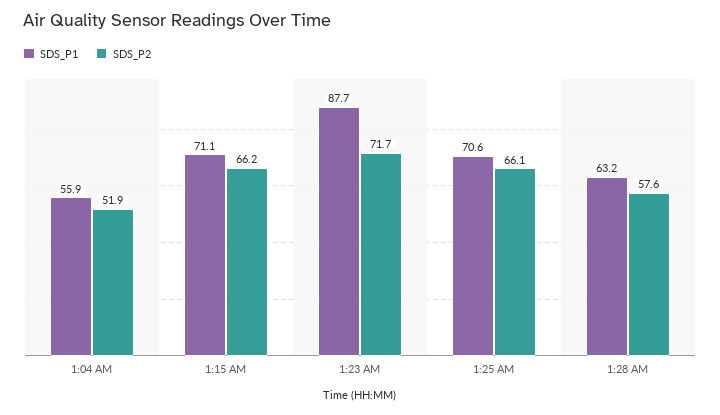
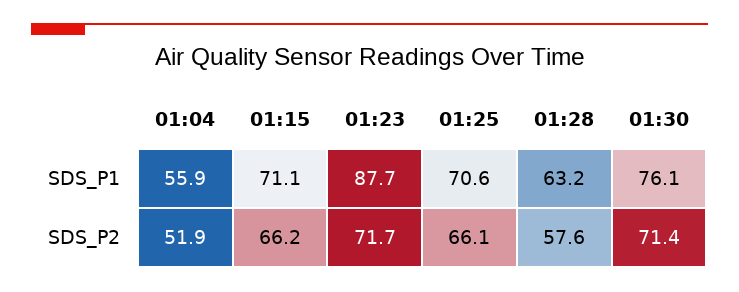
SDS_P1, 01:30: none -> 76.1
SDS_P2, 01:30: none -> 71.4

